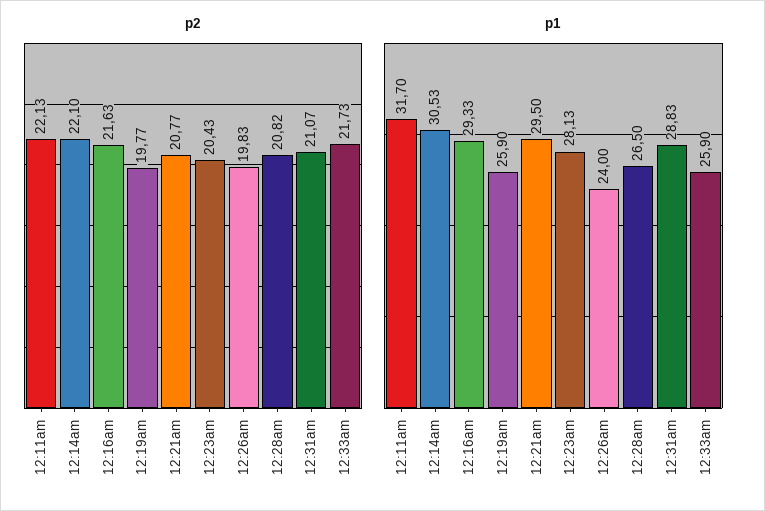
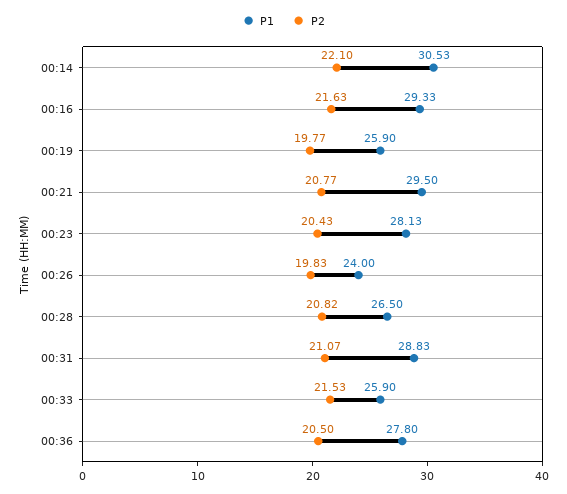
p2, 12:11am: 22.13 -> none
p2, 12:33am: 21.73 -> 21.53
p1, 12:11am: 31.7 -> none
p1, 00:36: none -> 27.8
p2, 00:36: none -> 20.5

